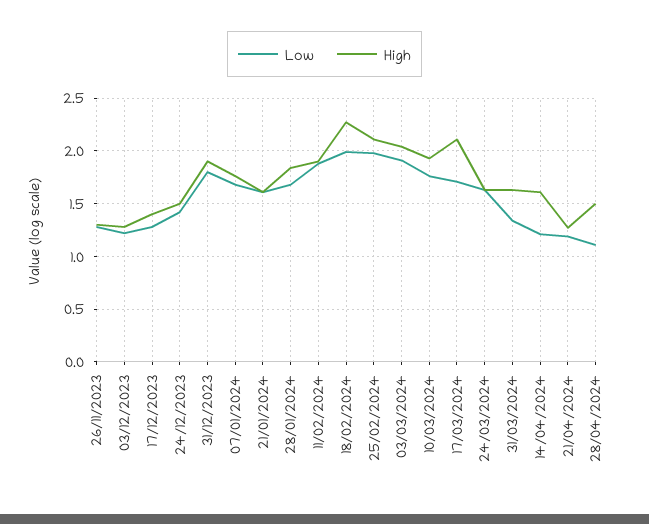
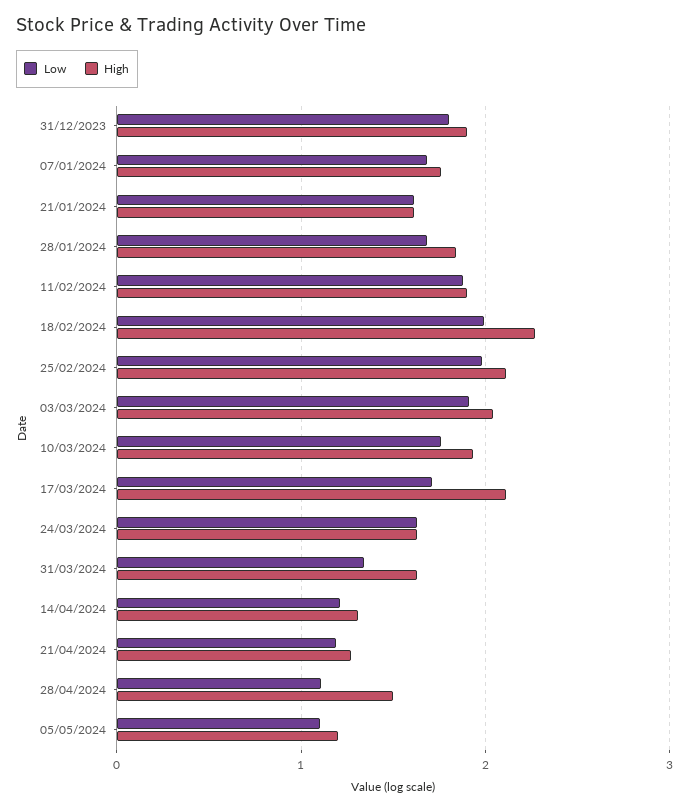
Low, 26/11/2023: 1.3 -> none
High, 26/11/2023: 1.3 -> none
Low, 03/12/2023: 1.2 -> none
High, 03/12/2023: 1.3 -> none
Low, 17/12/2023: 1.3 -> none
High, 17/12/2023: 1.4 -> none
Low, 24/12/2023: 1.4 -> none
High, 24/12/2023: 1.5 -> none
High, 14/04/2024: 1.6 -> 1.3
Low, 05/05/2024: none -> 1.1
High, 05/05/2024: none -> 1.2

